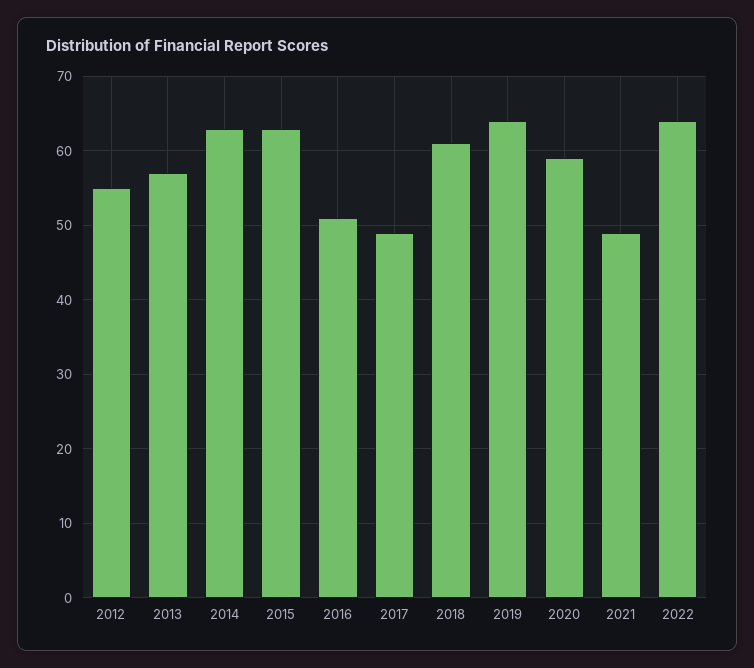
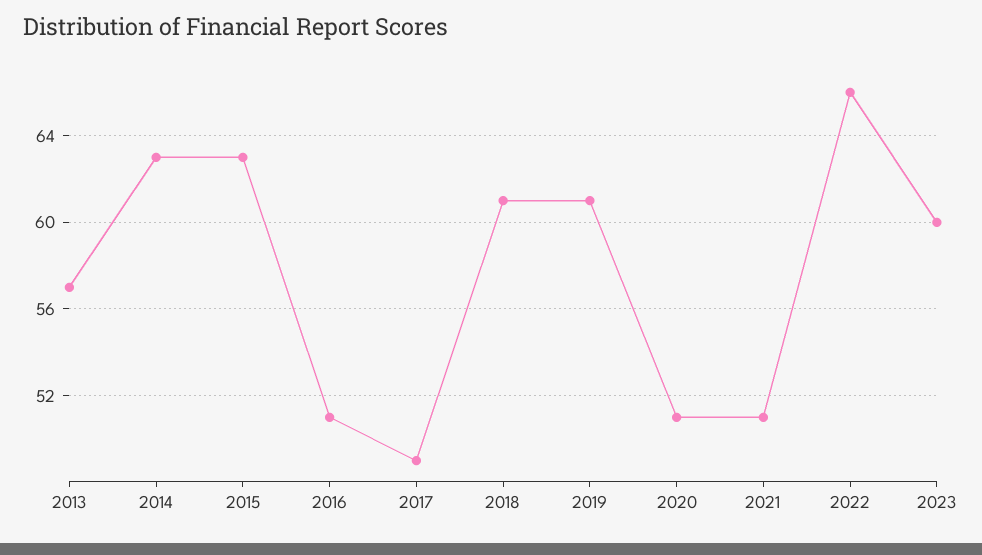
2012: 55 -> none
2019: 64 -> 61
2020: 59 -> 51
2021: 49 -> 51
2022: 64 -> 66
2023: none -> 60

